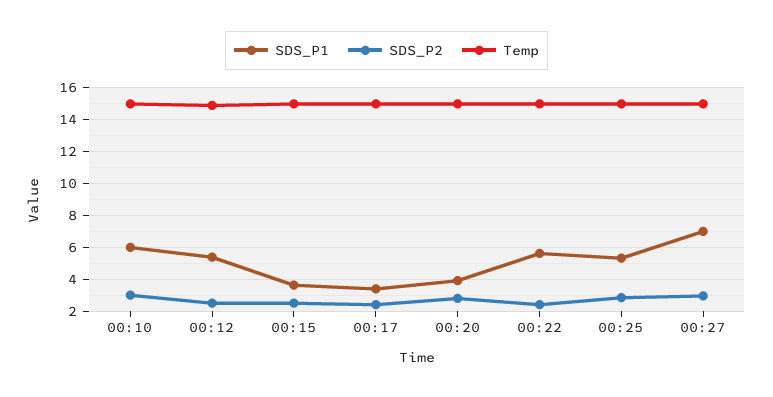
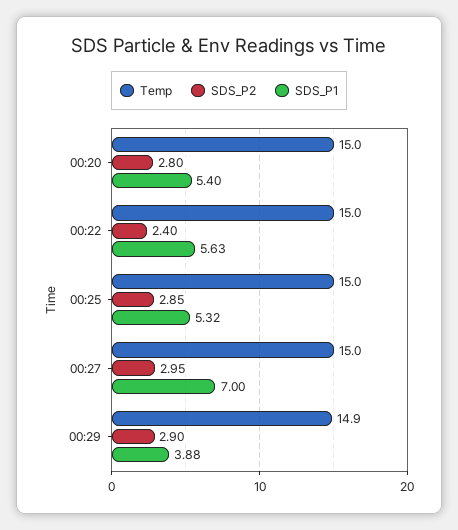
SDS_P1, 00:10: 6 -> none
SDS_P2, 00:10: 3 -> none
Temp, 00:10: 15 -> none
SDS_P1, 00:12: 5.5 -> none
SDS_P2, 00:12: 2.5 -> none
Temp, 00:12: 15 -> none
SDS_P1, 00:15: 3.5 -> none
SDS_P2, 00:15: 2.5 -> none
Temp, 00:15: 15 -> none
SDS_P1, 00:17: 3.5 -> none
SDS_P2, 00:17: 2.5 -> none
Temp, 00:17: 15 -> none
SDS_P1, 00:20: 4 -> 5.4
Temp, 00:29: none -> 14.9
SDS_P2, 00:29: none -> 2.9
SDS_P1, 00:29: none -> 3.88

